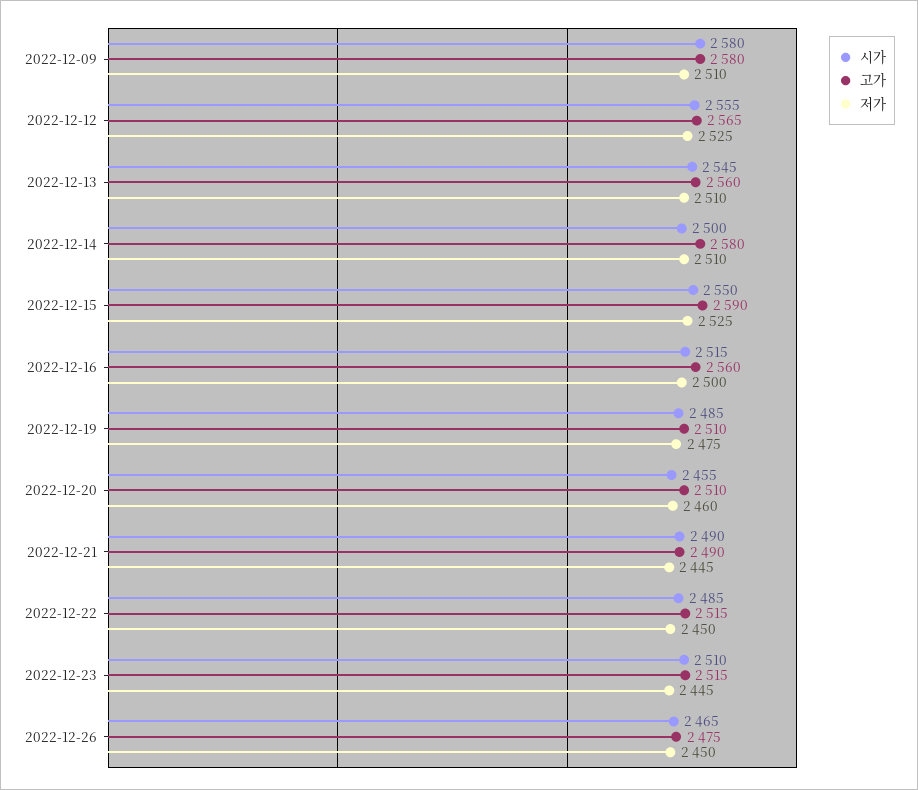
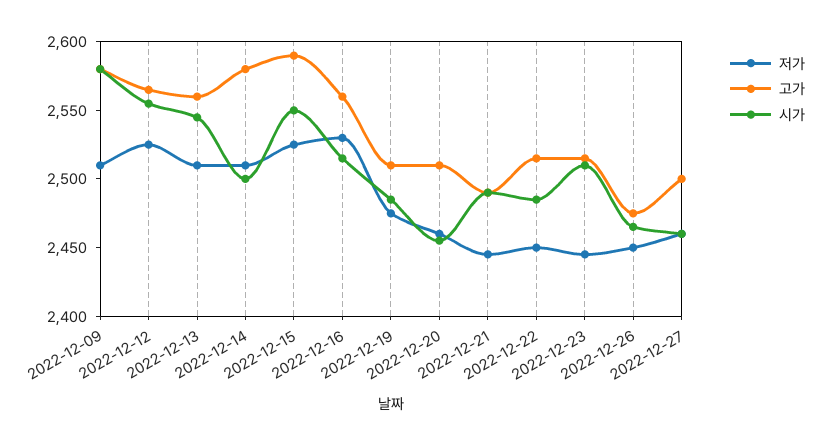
저가, 2022-12-16: 2500 -> 2530
저가, 2022-12-27: none -> 2460
고가, 2022-12-27: none -> 2500
시가, 2022-12-27: none -> 2460

